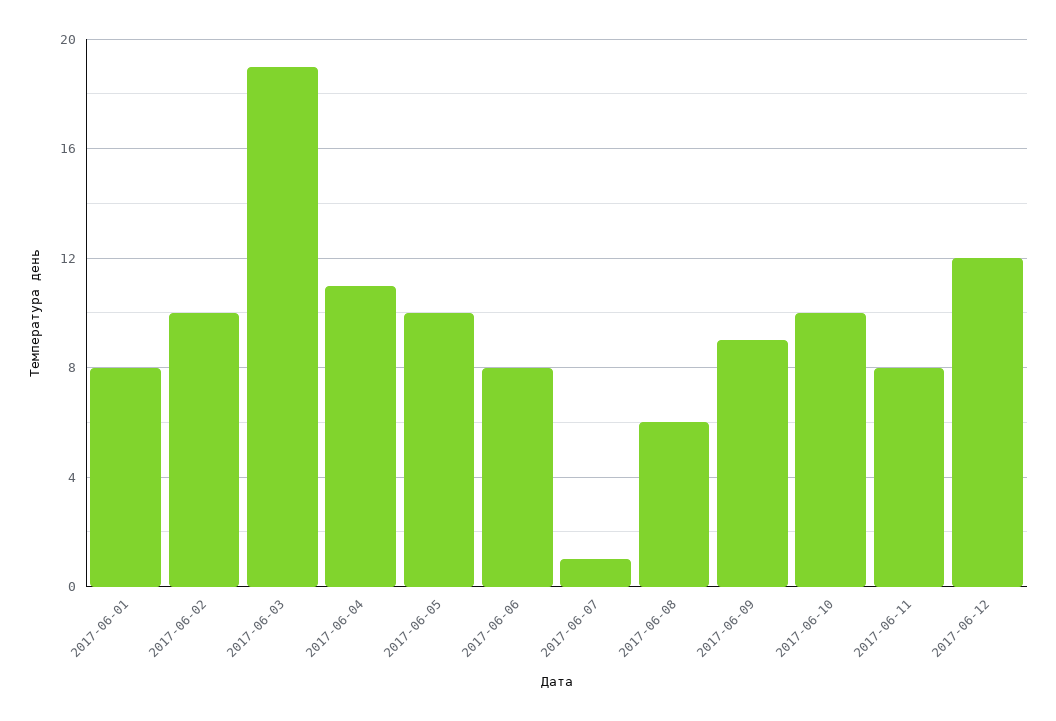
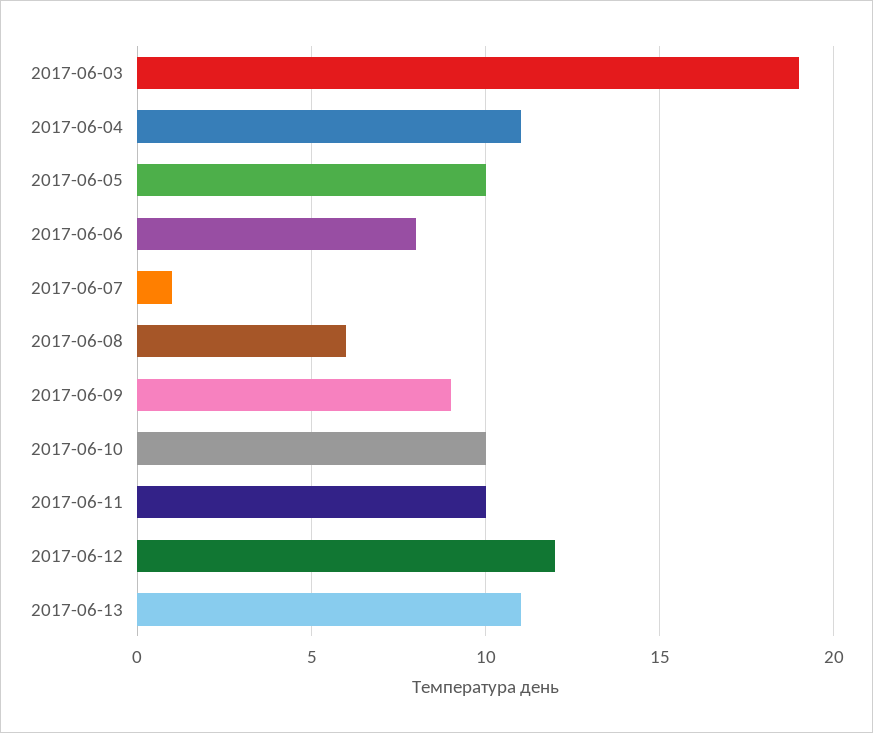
2017-06-01: 8 -> none
2017-06-02: 10 -> none
2017-06-11: 8 -> 10
2017-06-13: none -> 11

